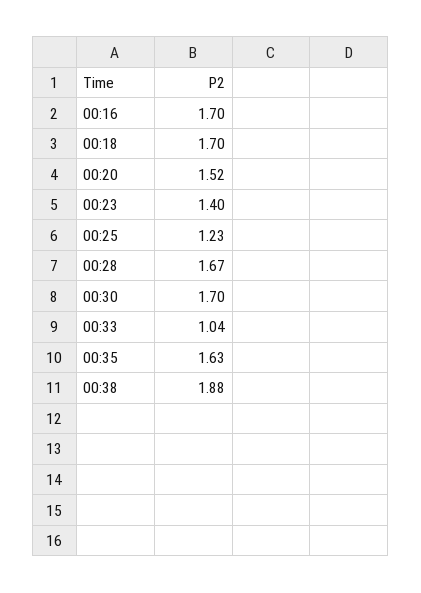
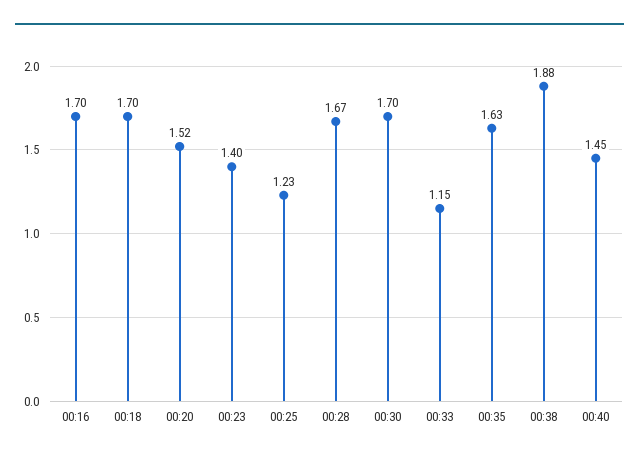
00:33: 1.04 -> 1.15
00:40: none -> 1.45

